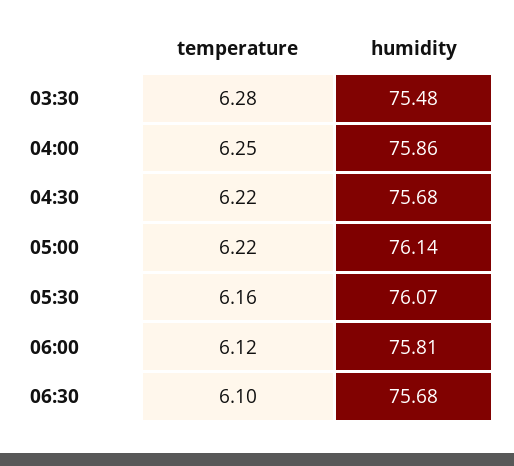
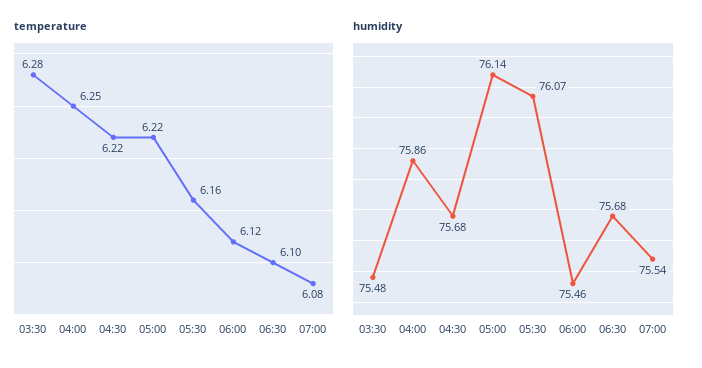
humidity, 06:00: 75.81 -> 75.46
temperature, 07:00: none -> 6.08
humidity, 07:00: none -> 75.54

